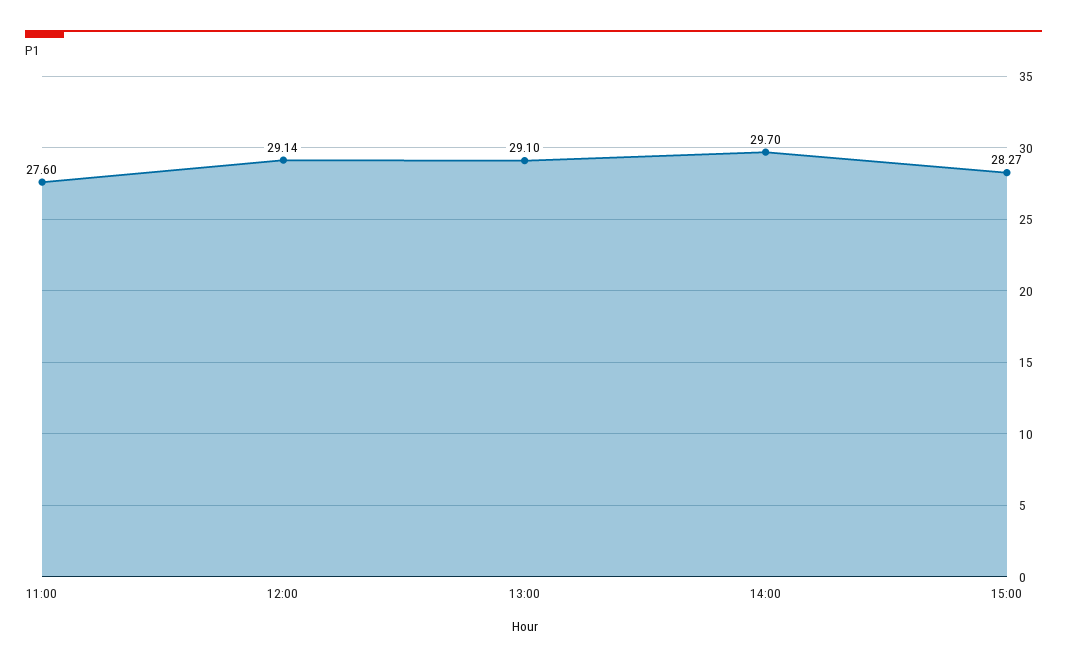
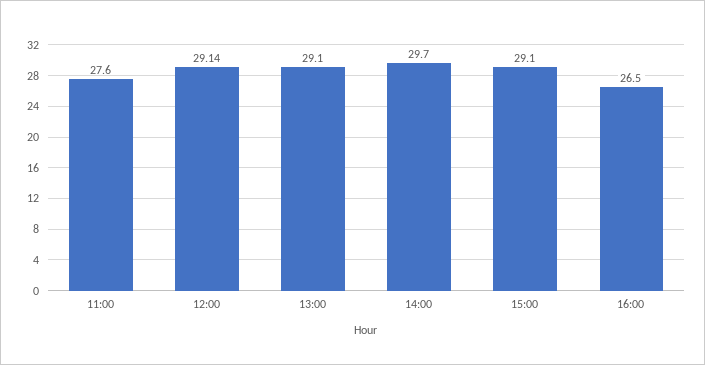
15:00: 28.27 -> 29.1
16:00: none -> 26.5

